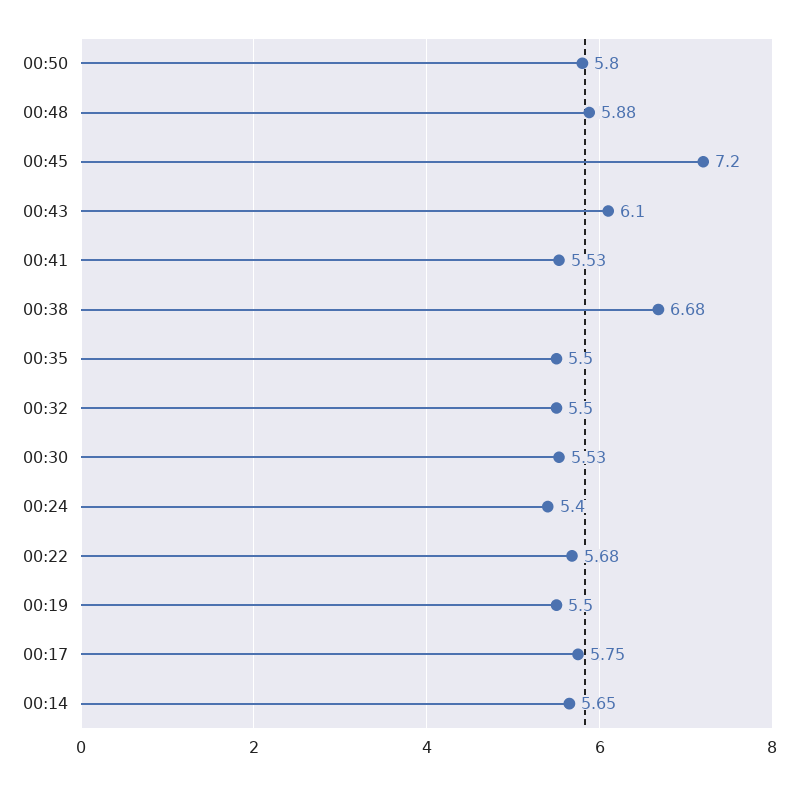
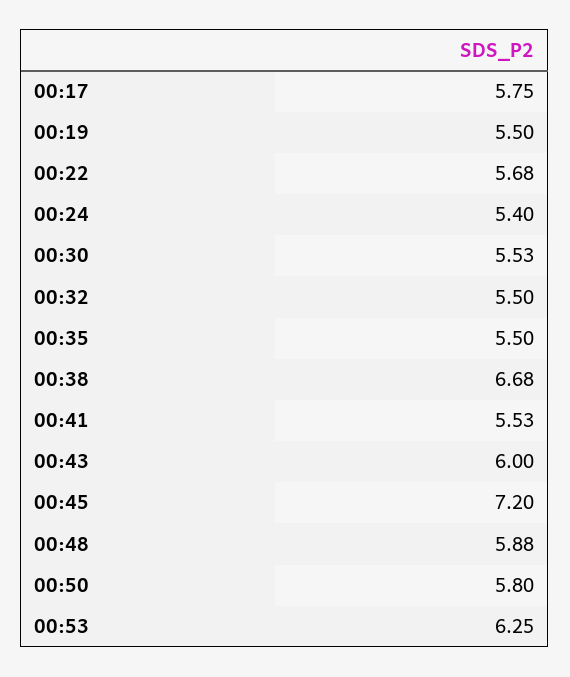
00:43: 6.1 -> 6
00:14: 5.65 -> none
00:53: none -> 6.25

